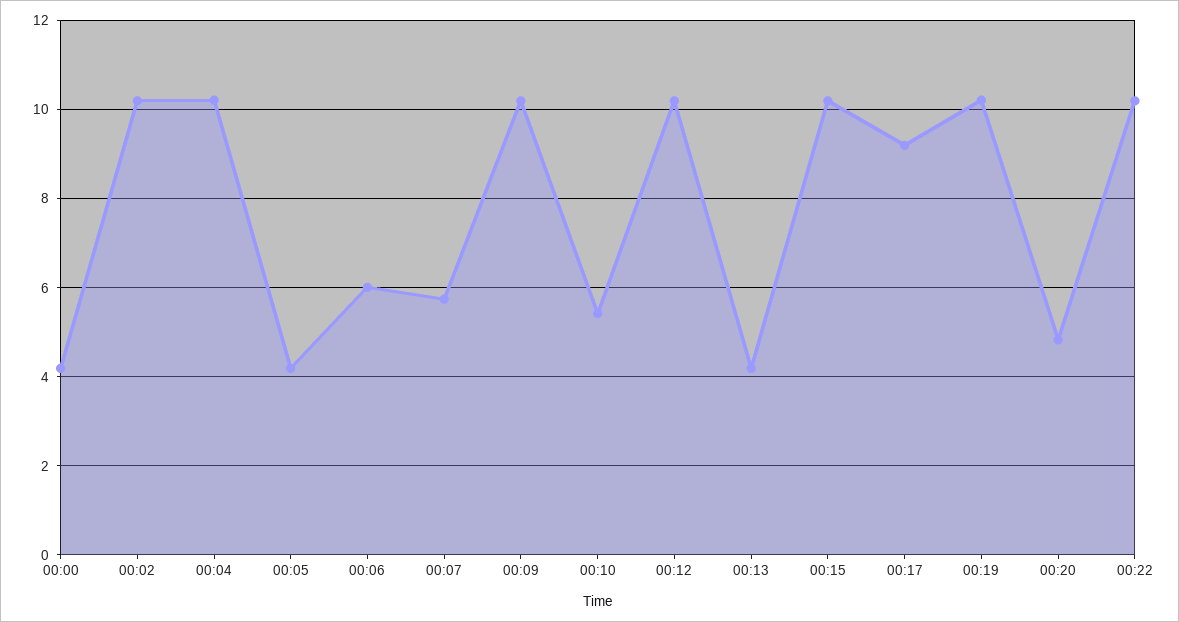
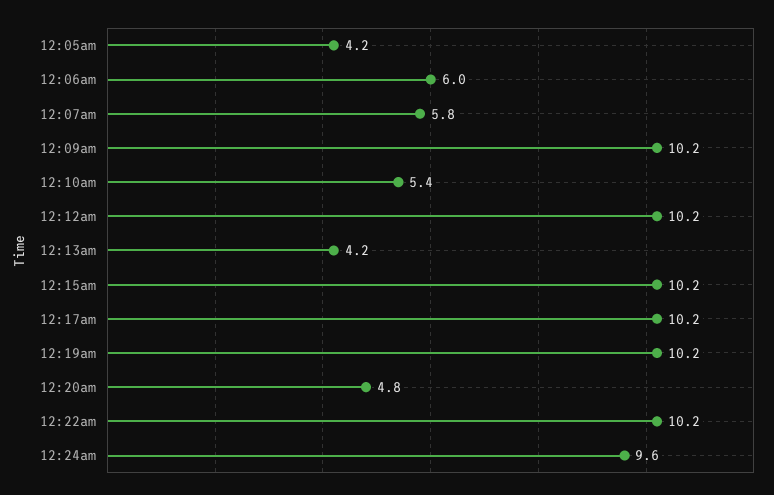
00:00: 4.2 -> none
00:02: 10.2 -> none
00:04: 10.2 -> none
00:17: 9.2 -> 10.2
12:24am: none -> 9.6

